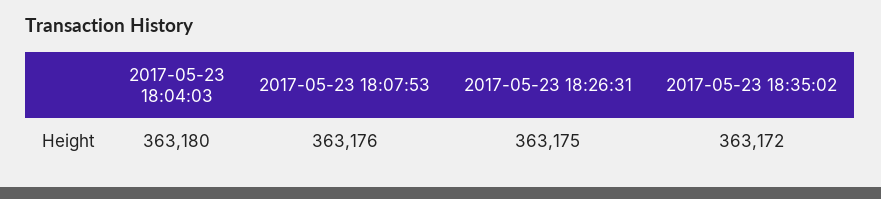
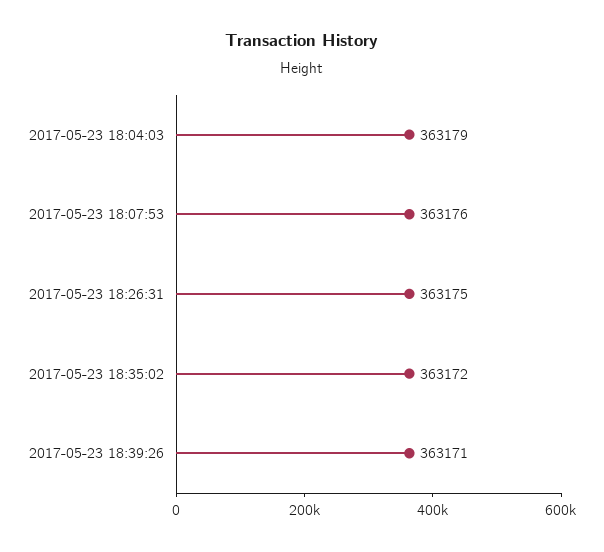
2017-05-23 18:04:03: 363180 -> 363179
2017-05-23 18:39:26: none -> 363171

